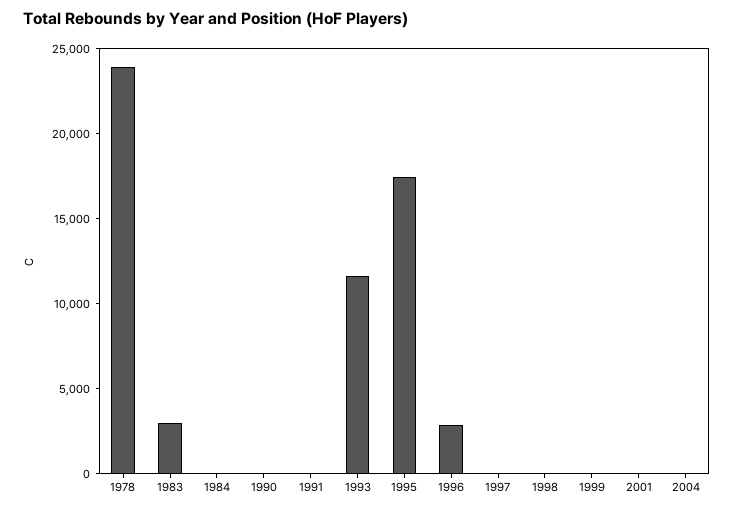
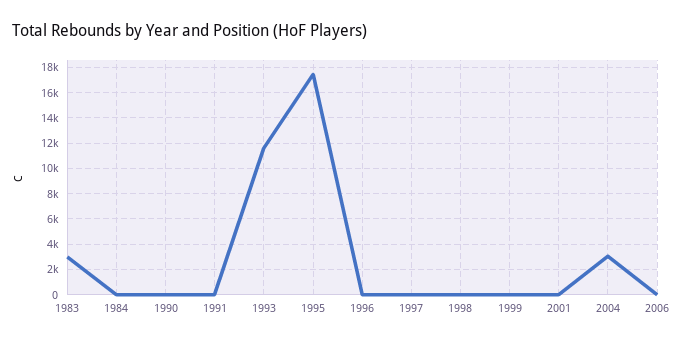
1978: 24000 -> none
1996: 3000 -> 0
2004: 0 -> 3000
2006: none -> 0

